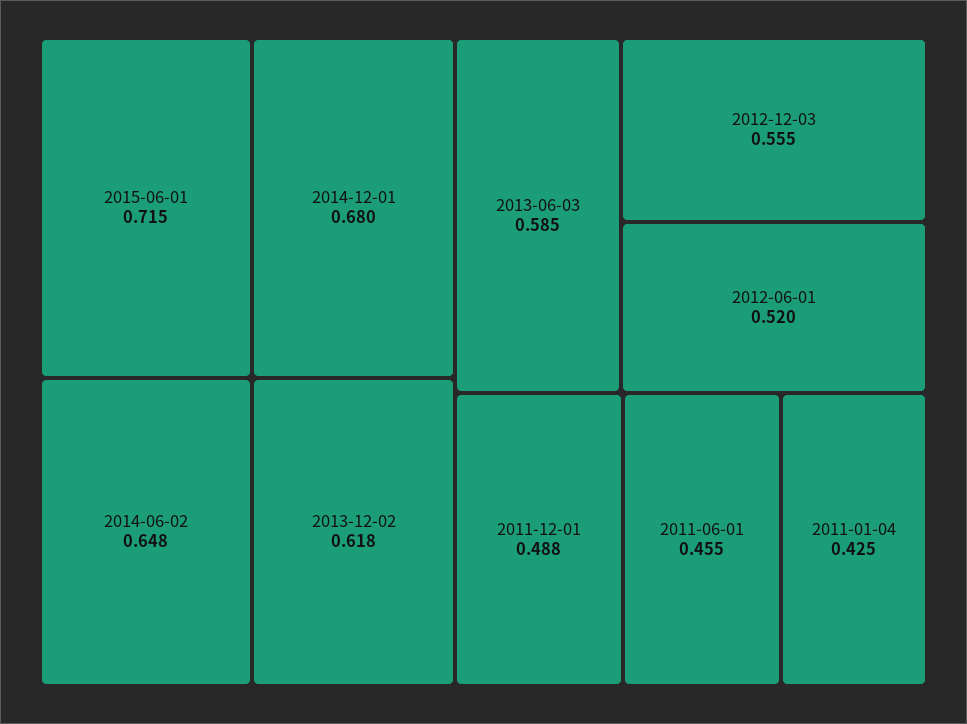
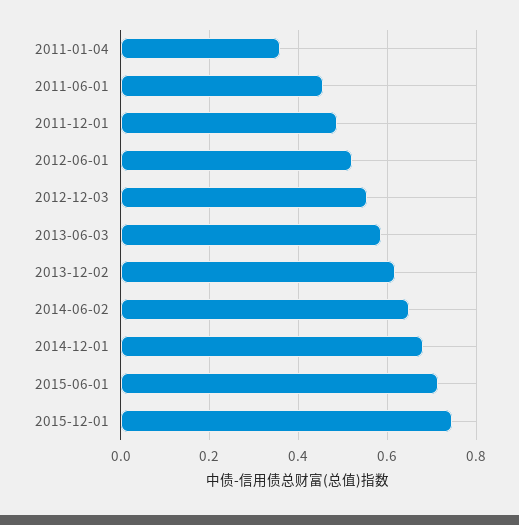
2011-01-04: 0.425 -> 0.36
2015-12-01: none -> 0.74

